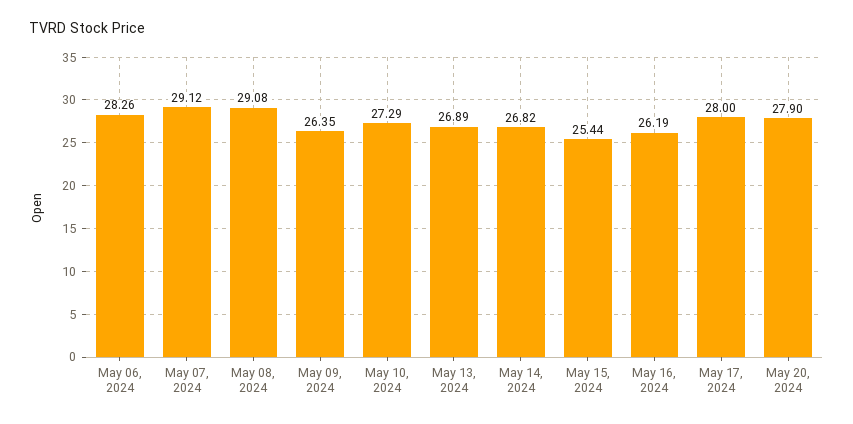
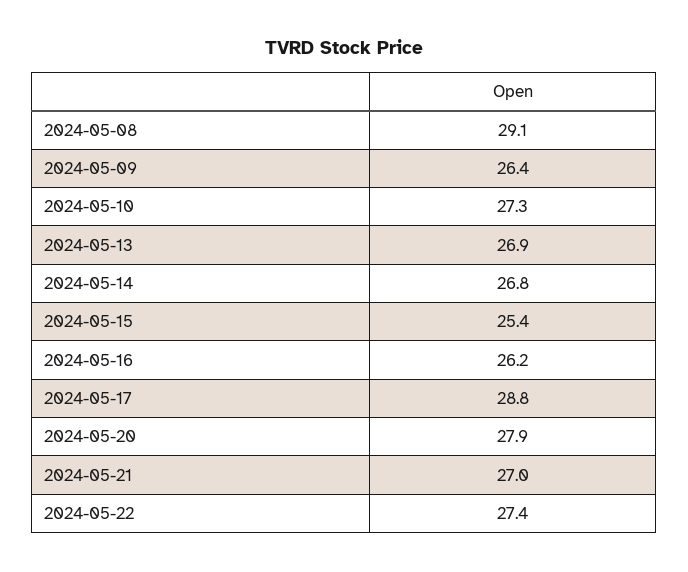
May 06, 2024: 28.26 -> none
May 07, 2024: 29.12 -> none
May 17, 2024: 28 -> 28.8
2024-05-21: none -> 27
2024-05-22: none -> 27.4

